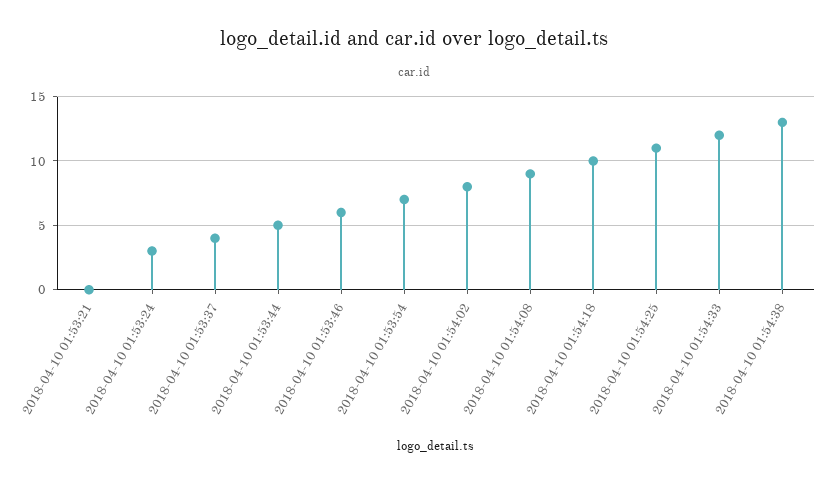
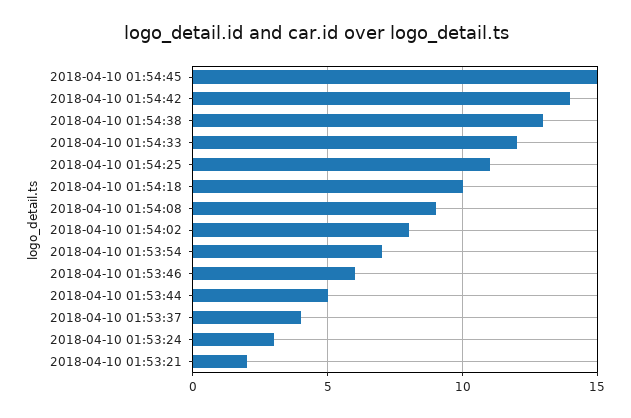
2018-04-10 01:53:21: 0 -> 2
2018-04-10 01:54:45: none -> 15
2018-04-10 01:54:42: none -> 14

